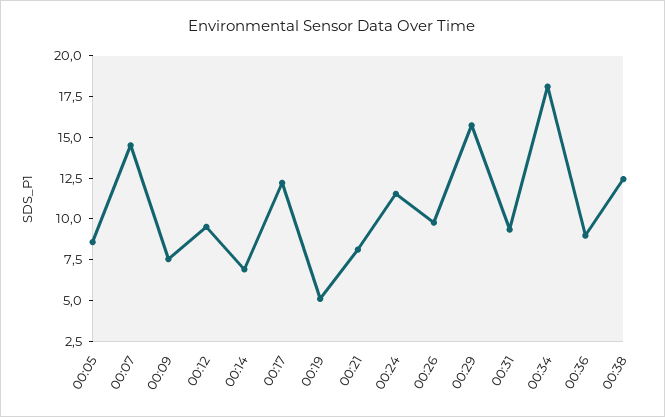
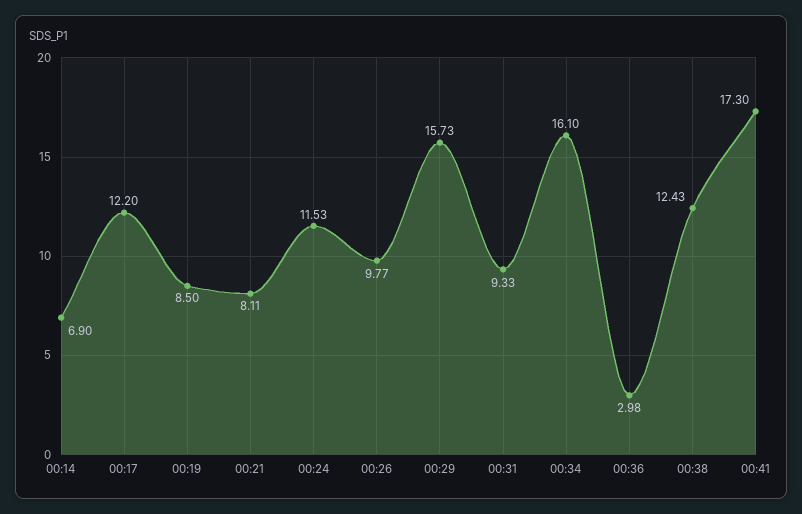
00:05: 8.5 -> none
00:07: 14.5 -> none
00:09: 7.5 -> none
00:12: 9.5 -> none
00:19: 5 -> 8.5
00:34: 18 -> 16.1
00:36: 9 -> 2.98
00:41: none -> 17.3

